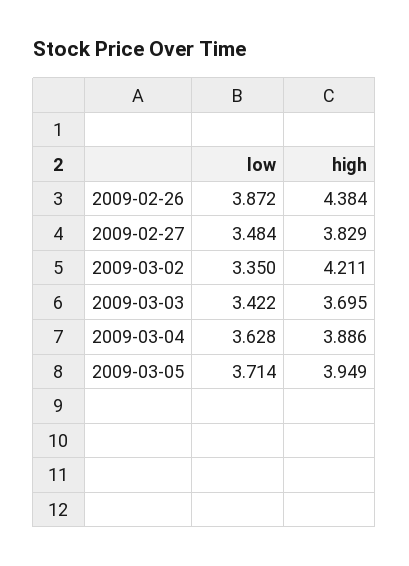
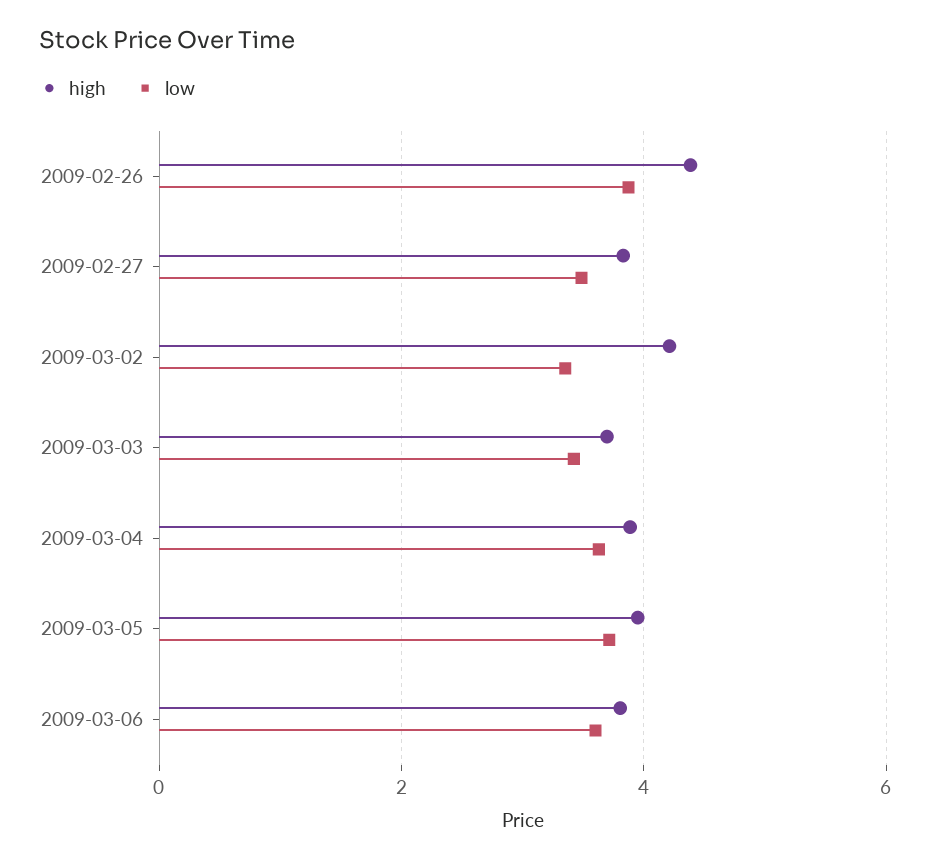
high, 2009-03-06: none -> 3.8
low, 2009-03-06: none -> 3.6

